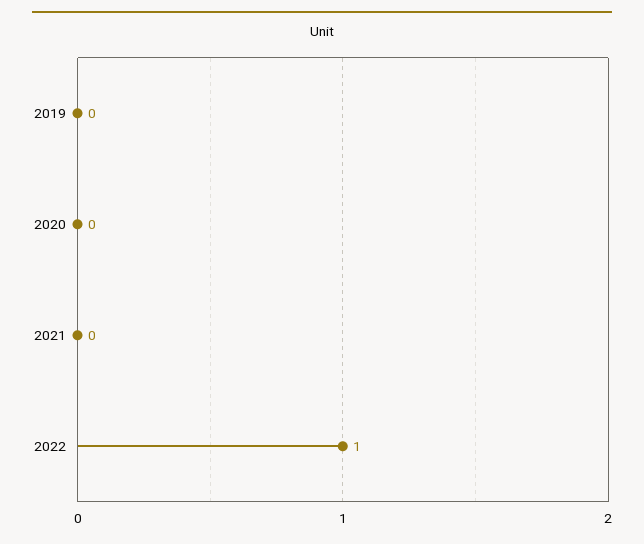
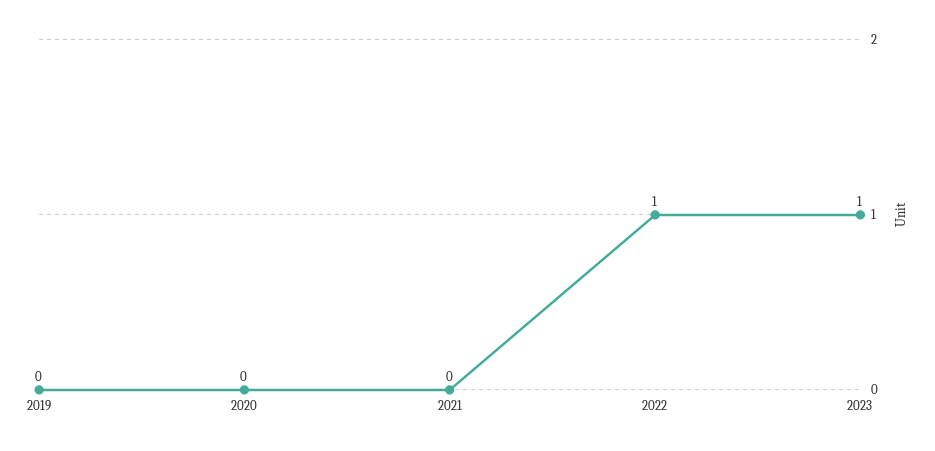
2023: none -> 1

